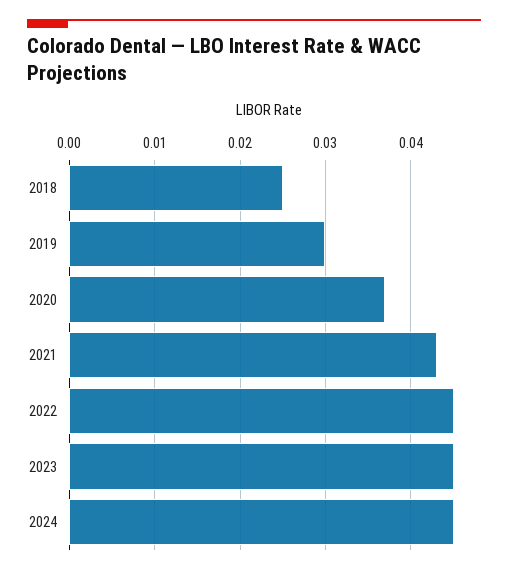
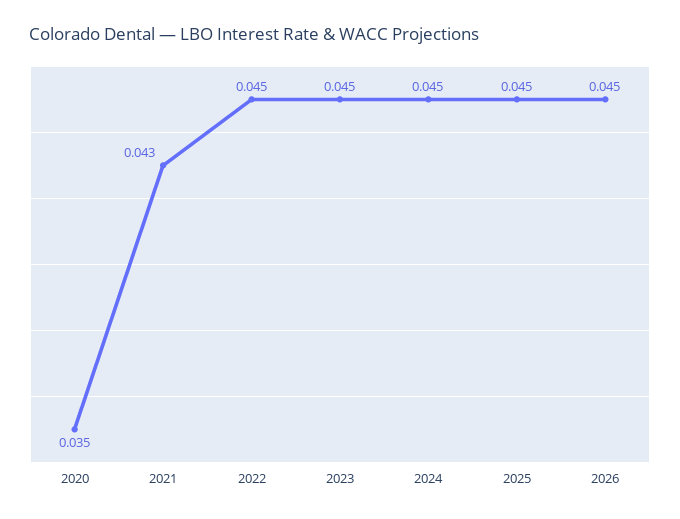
2018: 0.025 -> none
2019: 0.03 -> none
2020: 0.037 -> 0.035
2025: none -> 0.045
2026: none -> 0.045

